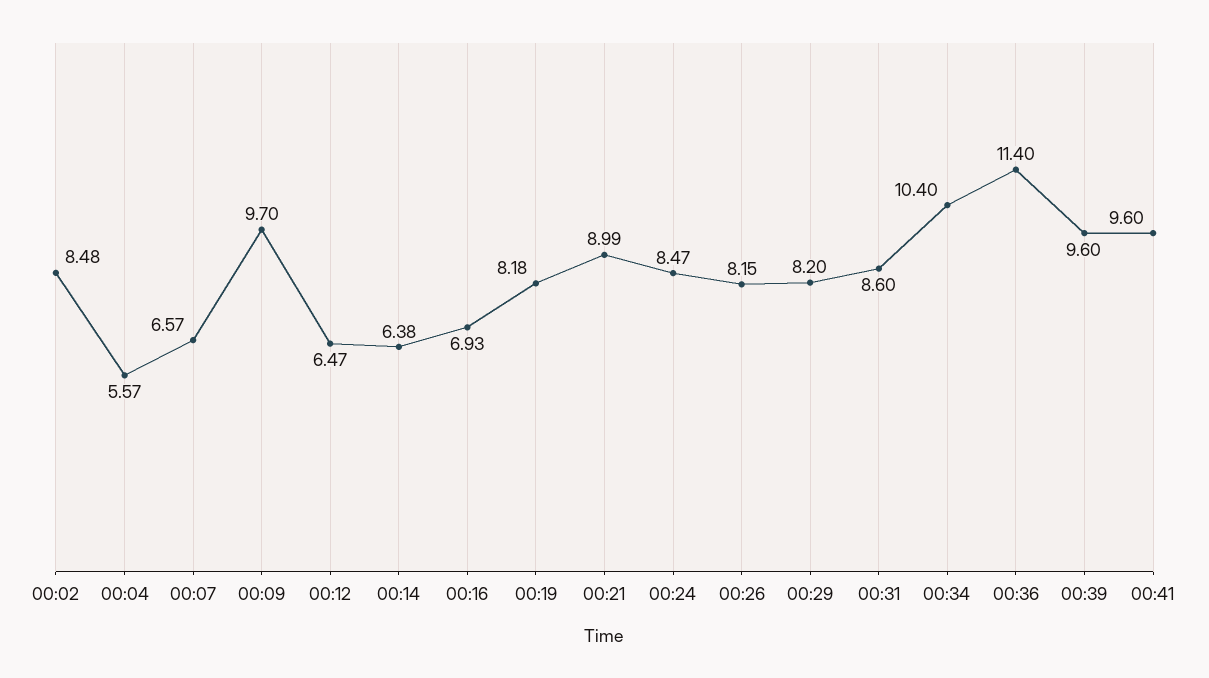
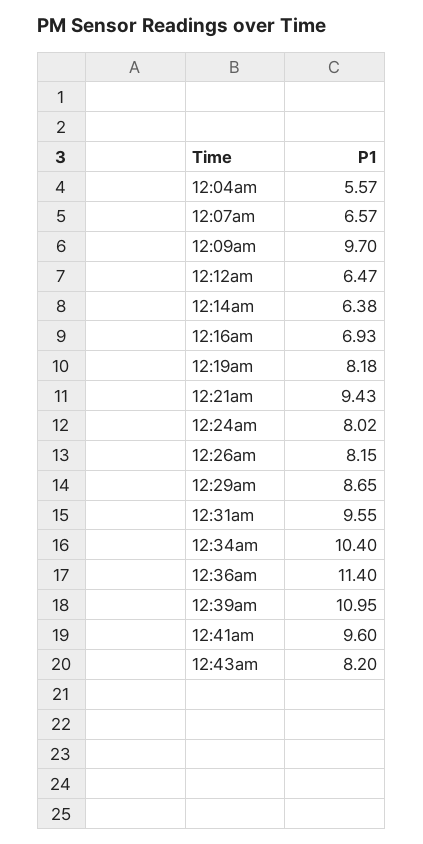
00:02: 8.48 -> none
00:21: 8.99 -> 9.43
00:24: 8.47 -> 8.02
00:29: 8.2 -> 8.65
00:31: 8.6 -> 9.55
00:39: 9.6 -> 10.95
12:43am: none -> 8.2

